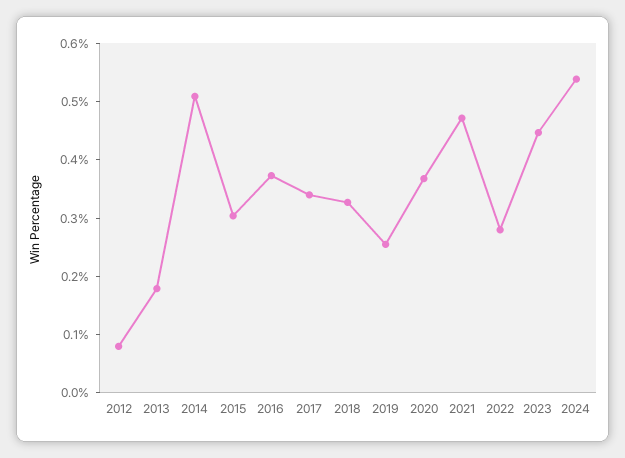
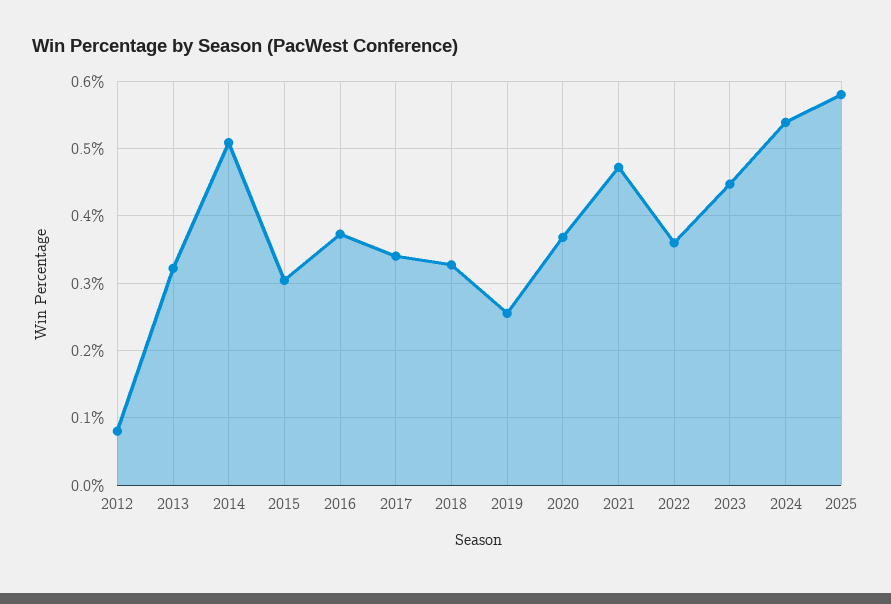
2013: 0.18 -> 0.32
2022: 0.28 -> 0.36
2025: none -> 0.58

